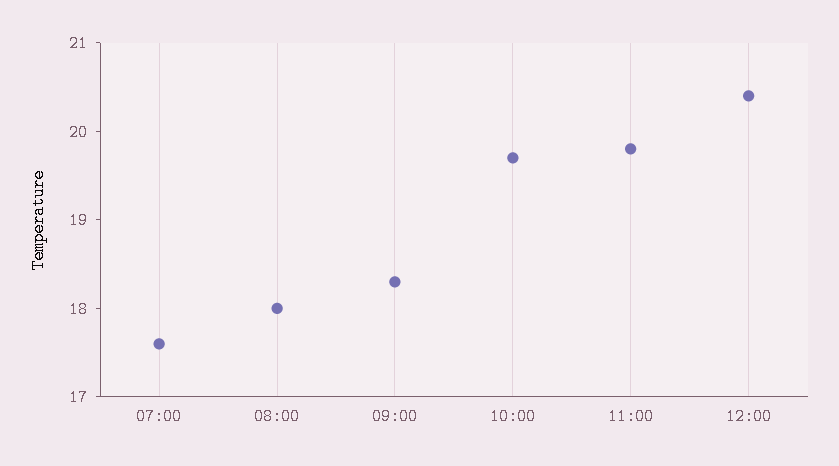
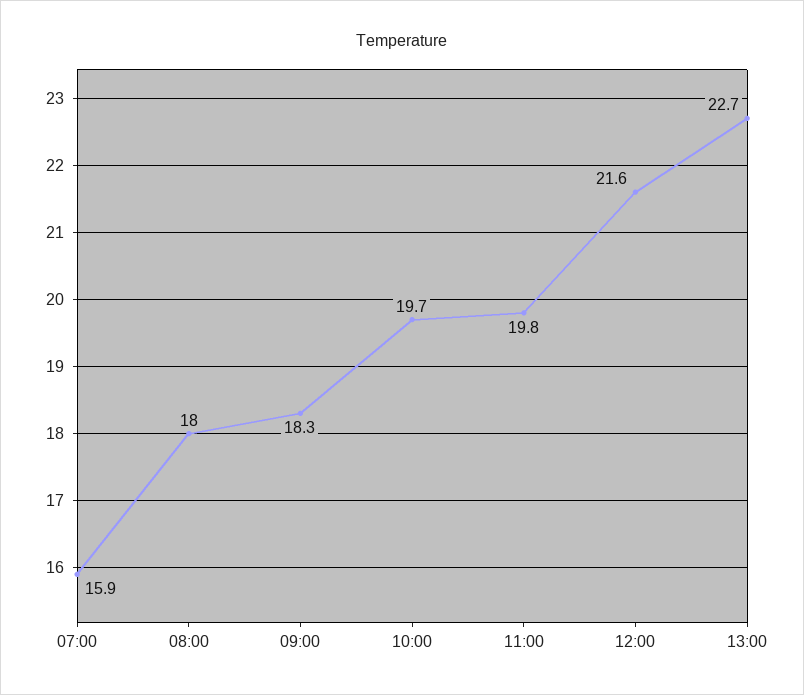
07:00: 17.6 -> 15.9
12:00: 20.4 -> 21.6
13:00: none -> 22.7

